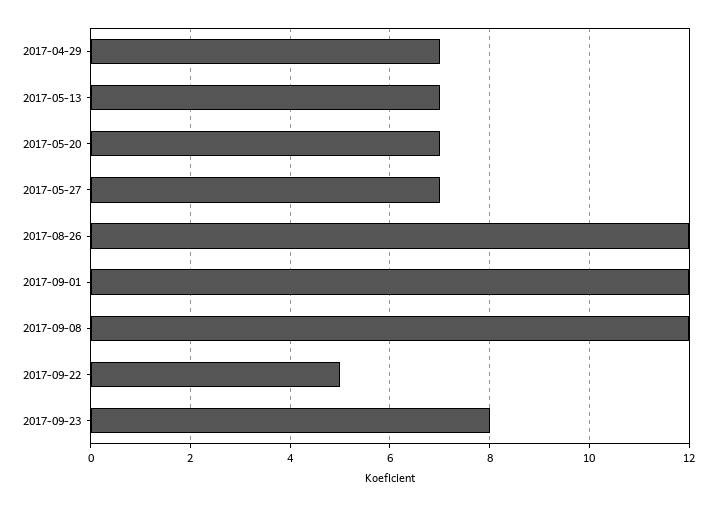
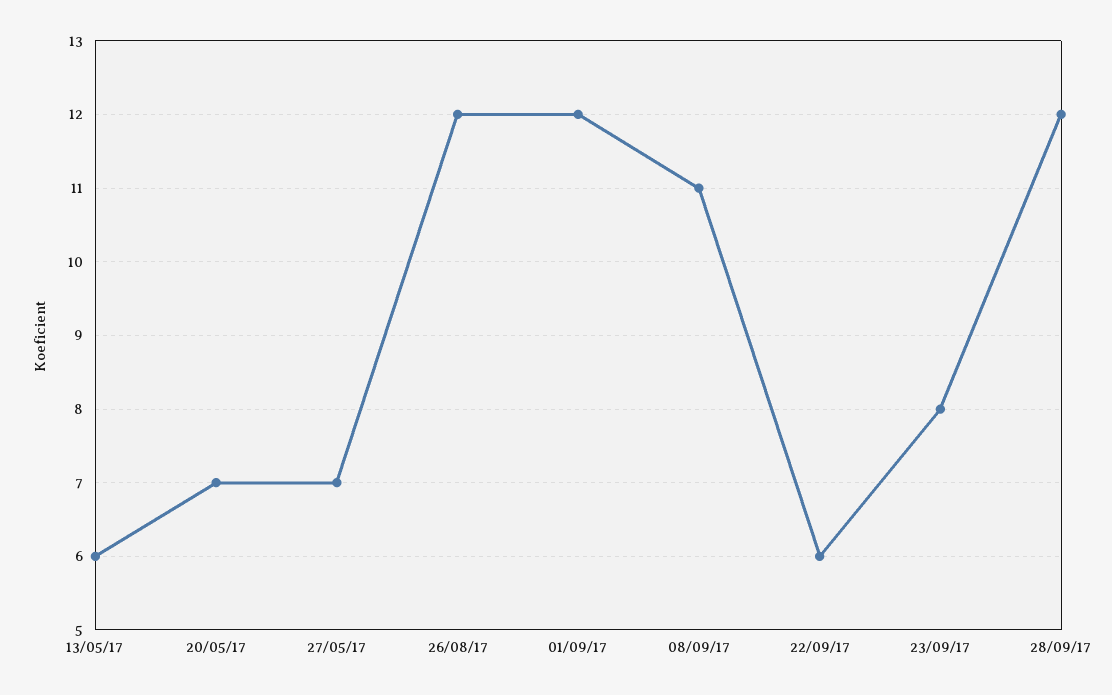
2017-04-29: 7 -> none
2017-05-13: 7 -> 6
2017-09-08: 12 -> 11
2017-09-22: 5 -> 6
28/09/17: none -> 12

